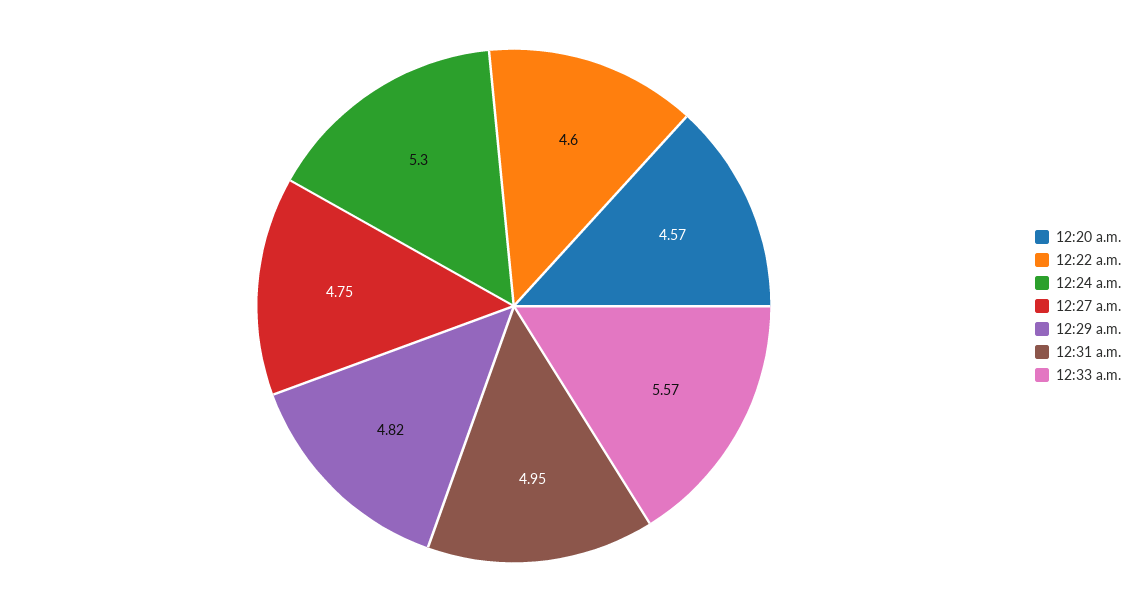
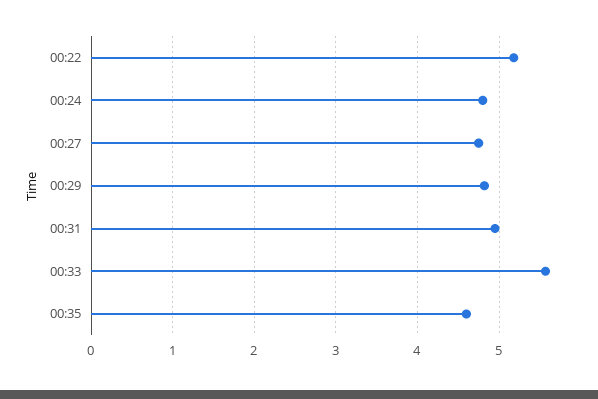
12:20 a.m.: 4.57 -> none
12:22 a.m.: 4.6 -> 5.2
12:24 a.m.: 5.3 -> 4.8
00:35: none -> 4.6

